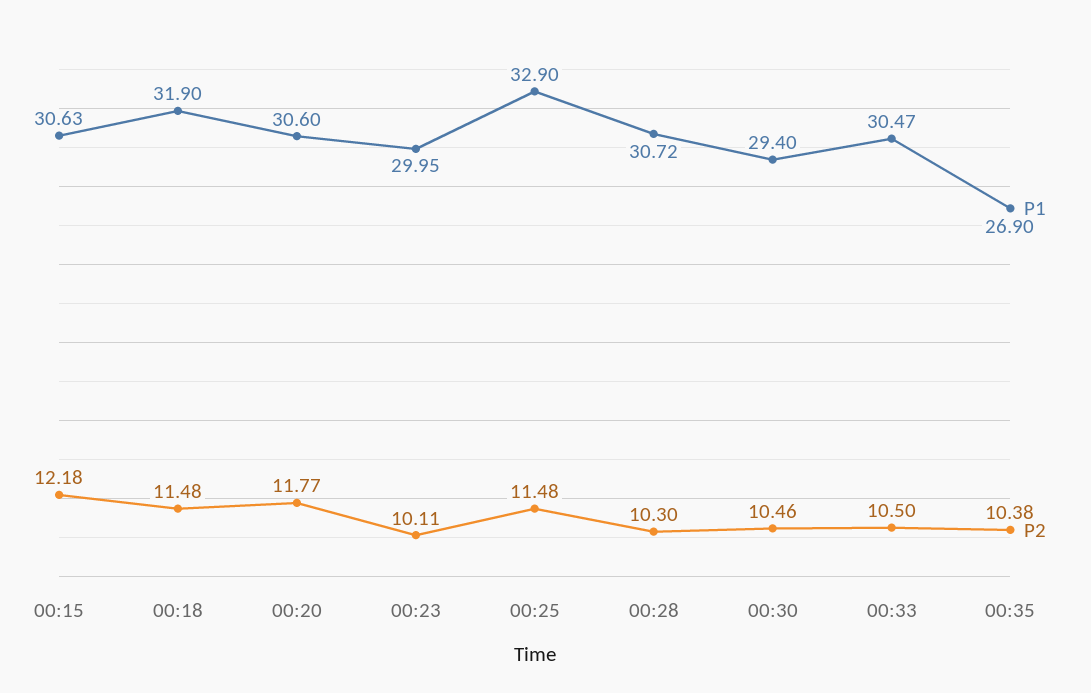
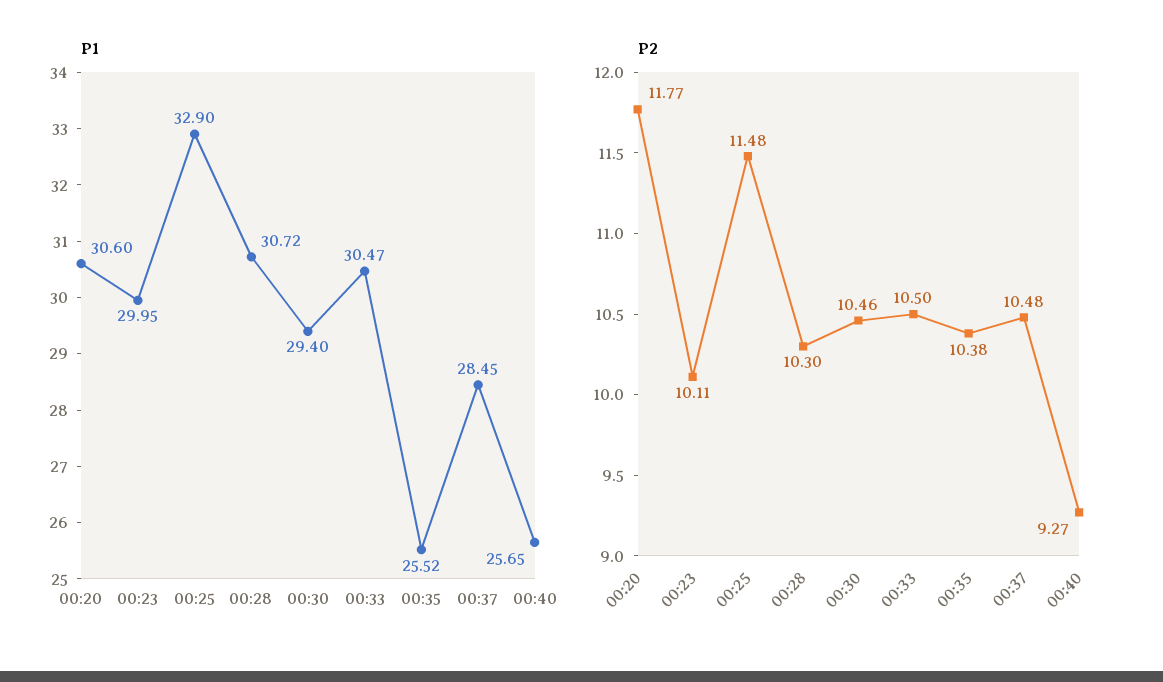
P1, 00:15: 30.63 -> none
P2, 00:15: 12.18 -> none
P1, 00:18: 31.9 -> none
P2, 00:18: 11.48 -> none
P1, 00:35: 26.9 -> 25.52
P1, 00:37: none -> 28.45
P1, 00:40: none -> 25.65
P2, 00:37: none -> 10.48
P2, 00:40: none -> 9.27

